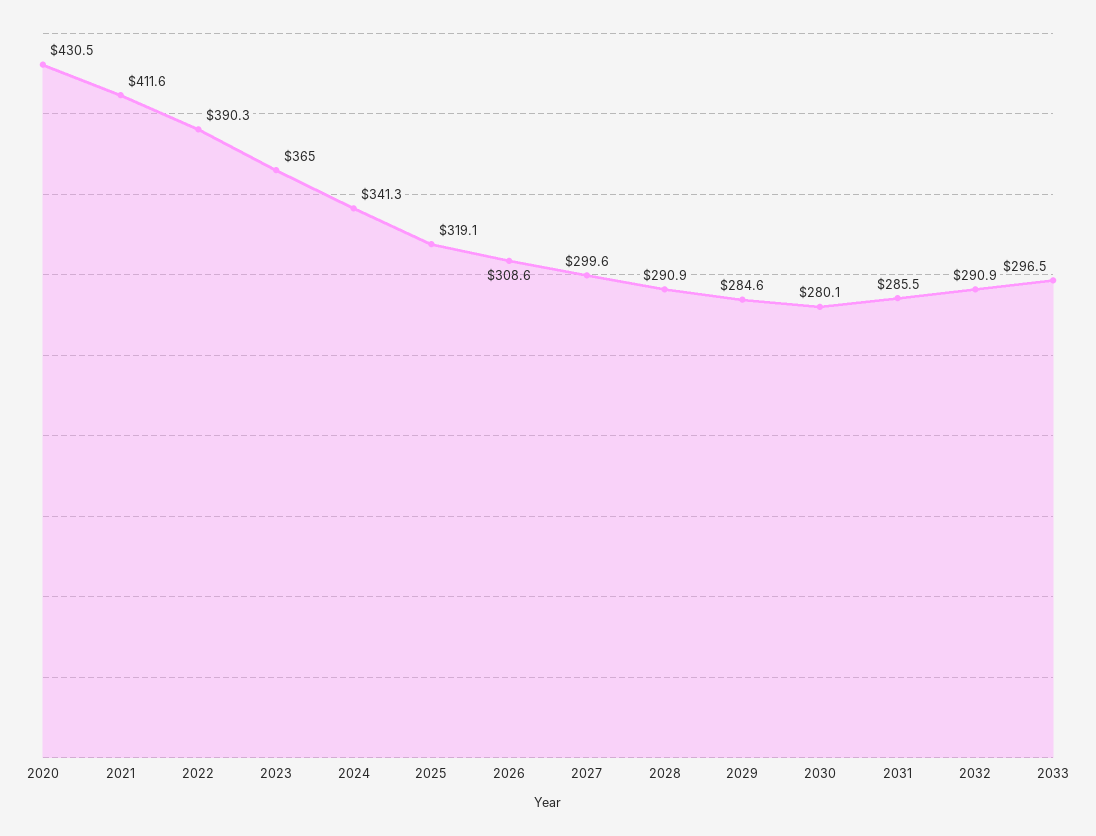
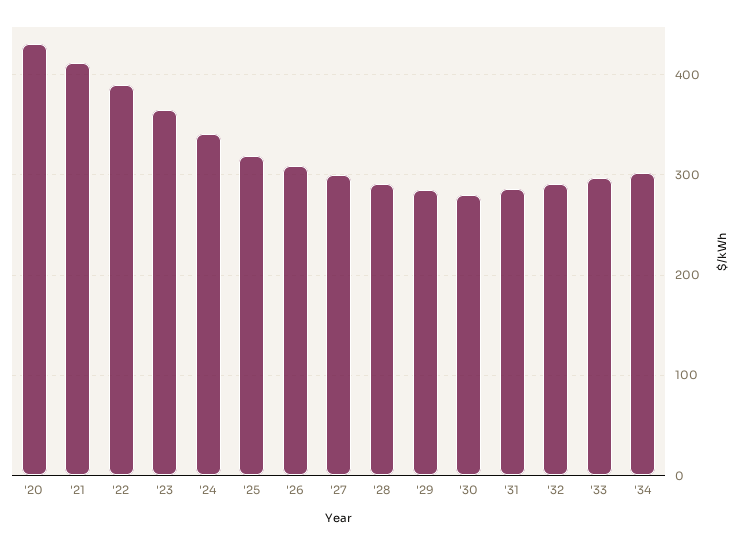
'34: none -> 300

